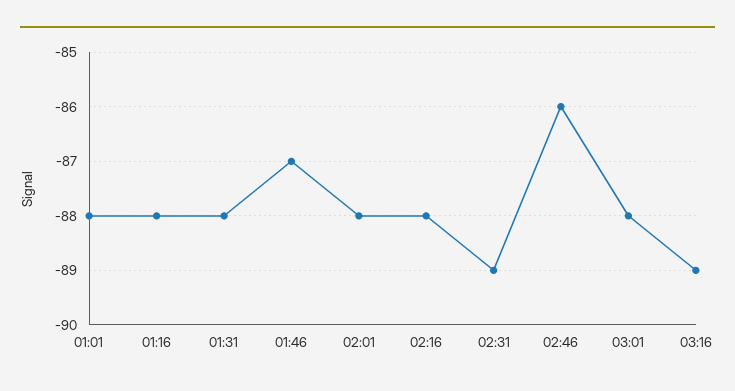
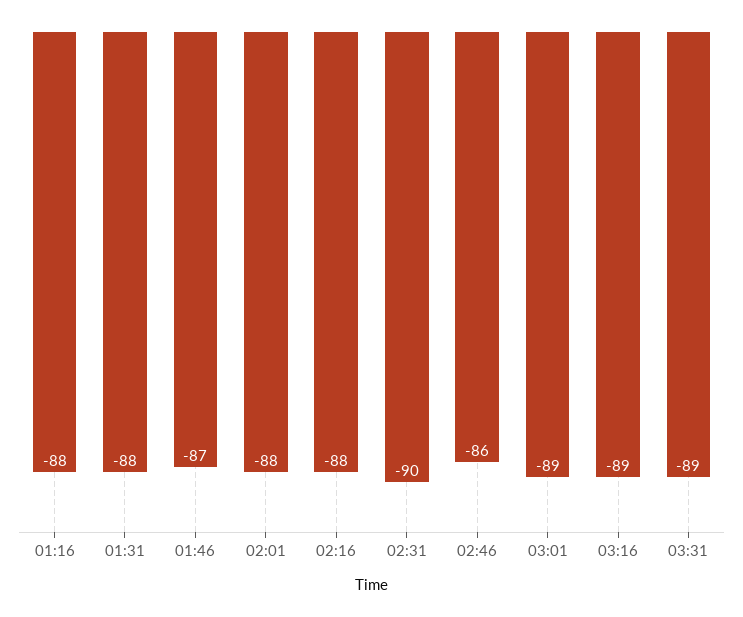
01:01: -88 -> none
02:31: -89 -> -90
03:01: -88 -> -89
03:31: none -> -89

